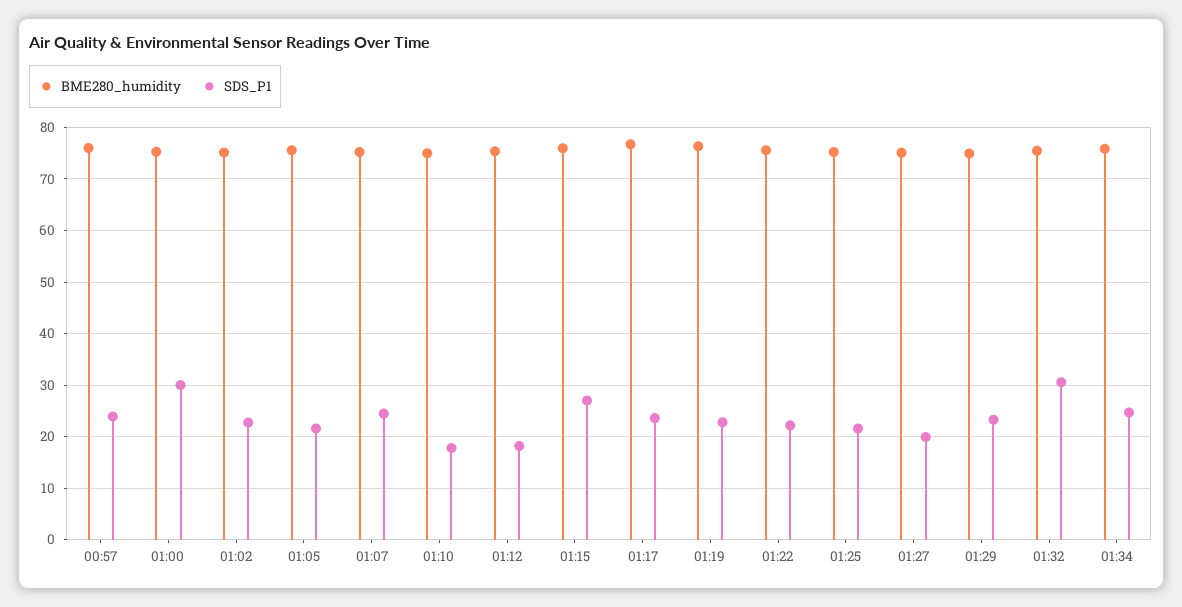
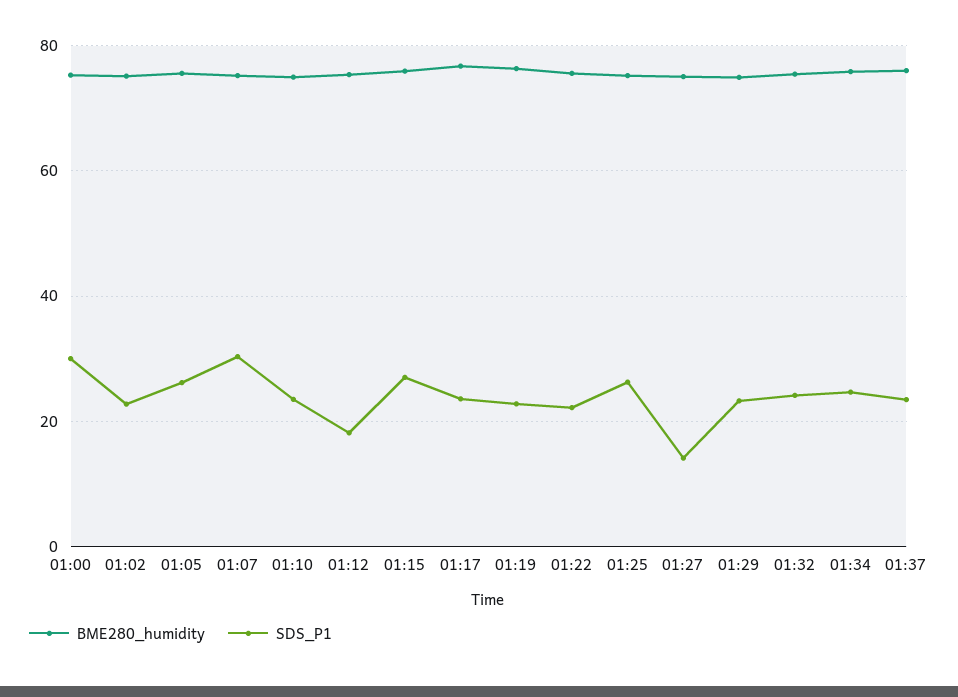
BME280_humidity, 00:57: 76 -> none
SDS_P1, 00:57: 24 -> none
SDS_P1, 01:05: 22 -> 26
SDS_P1, 01:07: 24 -> 30
SDS_P1, 01:10: 18 -> 24
SDS_P1, 01:25: 22 -> 26
SDS_P1, 01:27: 20 -> 14
SDS_P1, 01:32: 30 -> 24
BME280_humidity, 01:37: none -> 76
SDS_P1, 01:37: none -> 24

